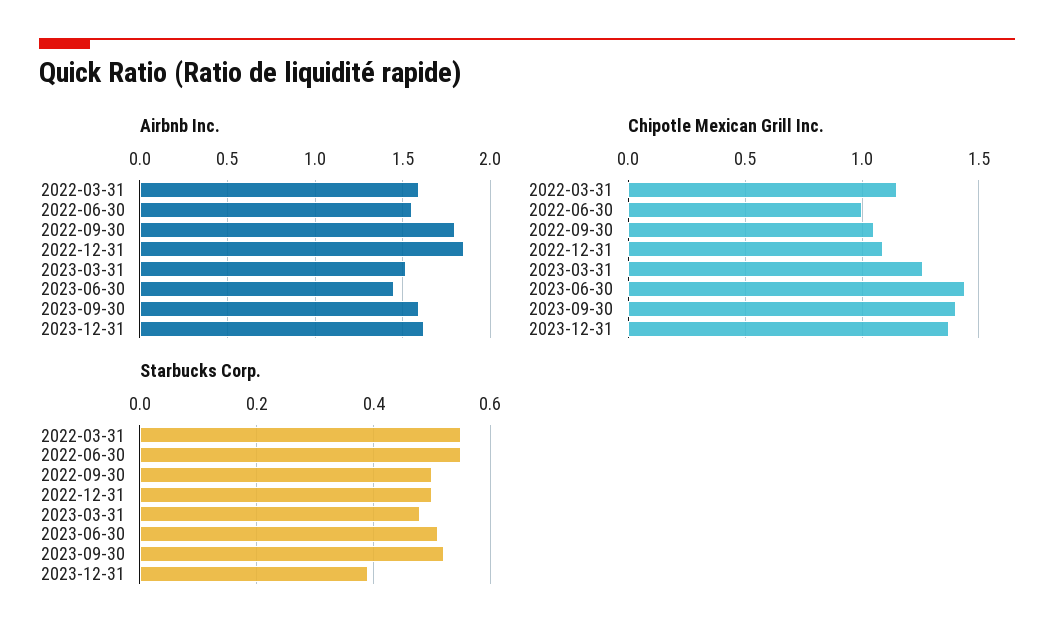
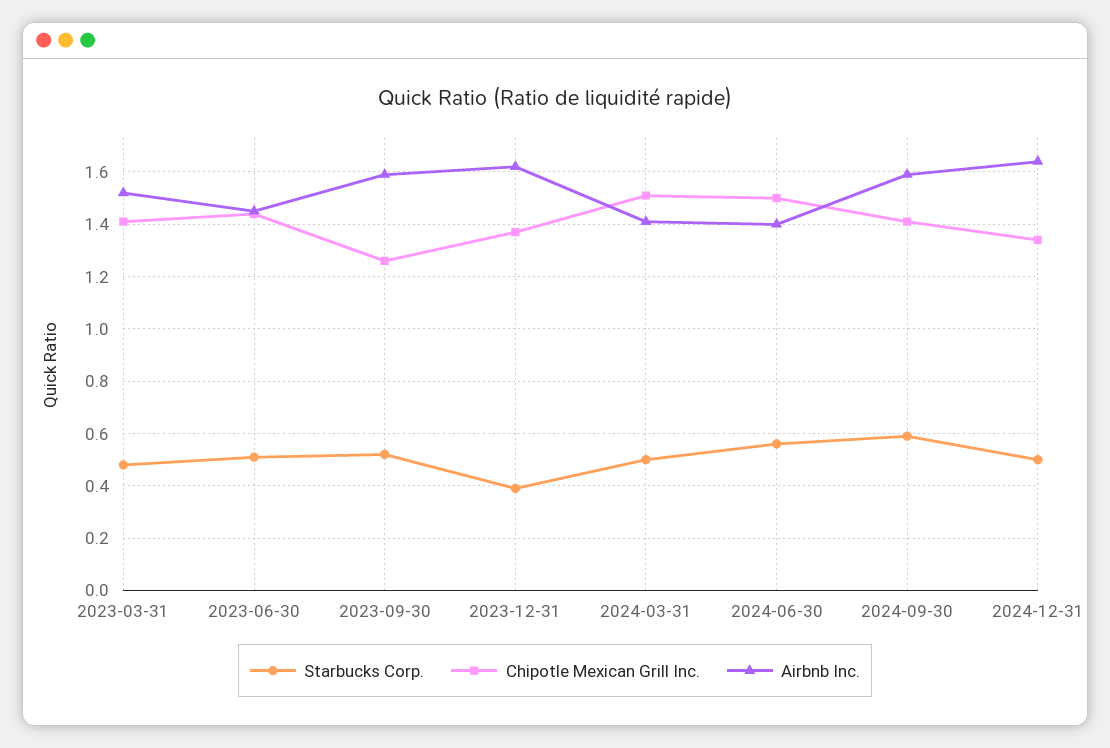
Airbnb Inc., 2022-03-31: 1.6 -> none
Airbnb Inc., 2022-06-30: 1.55 -> none
Airbnb Inc., 2022-09-30: 1.8 -> none
Airbnb Inc., 2022-12-31: 1.85 -> none
Chipotle Mexican Grill Inc., 2022-03-31: 1.15 -> none
Chipotle Mexican Grill Inc., 2022-06-30: 1 -> none
Chipotle Mexican Grill Inc., 2022-09-30: 1.05 -> none
Chipotle Mexican Grill Inc., 2022-12-31: 1.1 -> none
Chipotle Mexican Grill Inc., 2023-03-31: 1.25 -> 1.4
Chipotle Mexican Grill Inc., 2023-09-30: 1.4 -> 1.25
Starbucks Corp., 2022-03-31: 0.55 -> none
Starbucks Corp., 2022-06-30: 0.55 -> none
Starbucks Corp., 2022-09-30: 0.5 -> none
Starbucks Corp., 2022-12-31: 0.5 -> none
Starbucks Corp., 2024-03-31: none -> 0.5
Chipotle Mexican Grill Inc., 2024-03-31: none -> 1.5
Airbnb Inc., 2024-03-31: none -> 1.4
Starbucks Corp., 2024-06-30: none -> 0.55
Chipotle Mexican Grill Inc., 2024-06-30: none -> 1.5
Airbnb Inc., 2024-06-30: none -> 1.4
Starbucks Corp., 2024-09-30: none -> 0.6
Chipotle Mexican Grill Inc., 2024-09-30: none -> 1.4
Airbnb Inc., 2024-09-30: none -> 1.6
Starbucks Corp., 2024-12-31: none -> 0.5
Chipotle Mexican Grill Inc., 2024-12-31: none -> 1.35
Airbnb Inc., 2024-12-31: none -> 1.65

